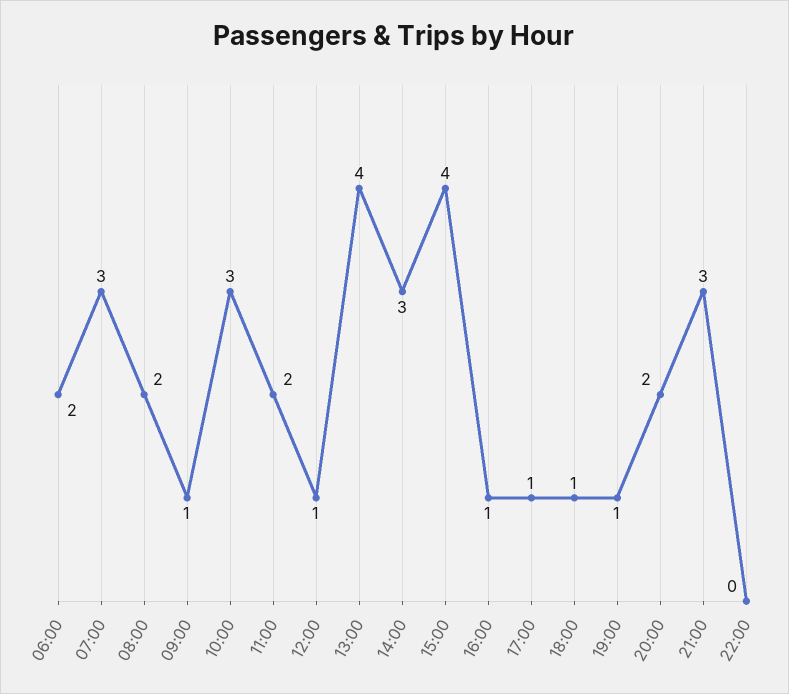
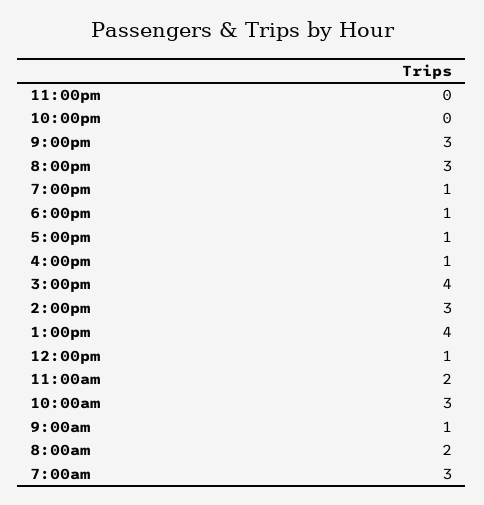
06:00: 2 -> none
20:00: 2 -> 3
11:00pm: none -> 0

